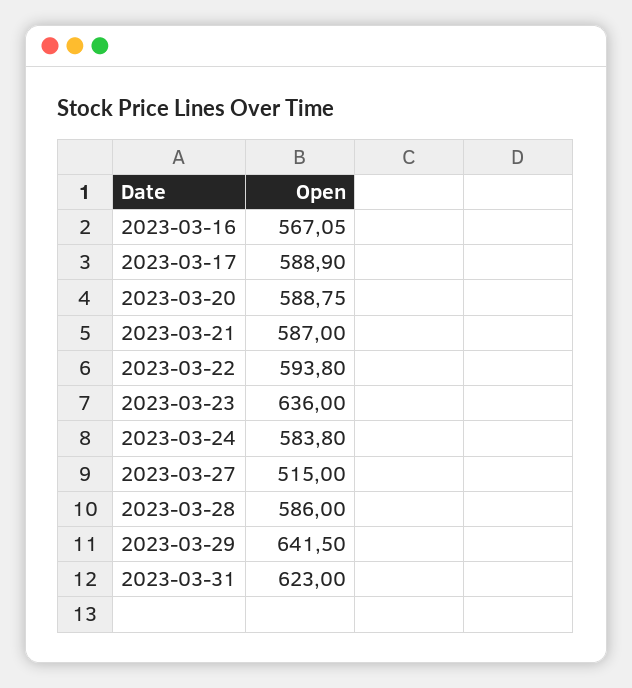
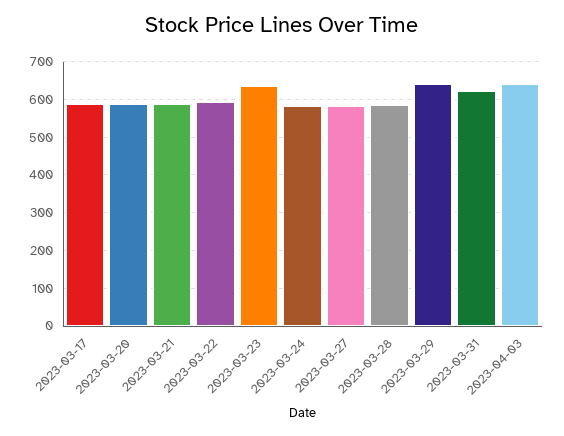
2023-03-16: 567.05 -> none
2023-03-27: 515 -> 580
2023-04-03: none -> 640

